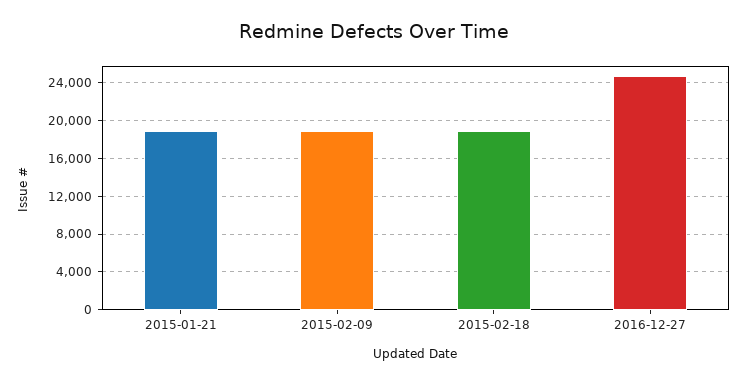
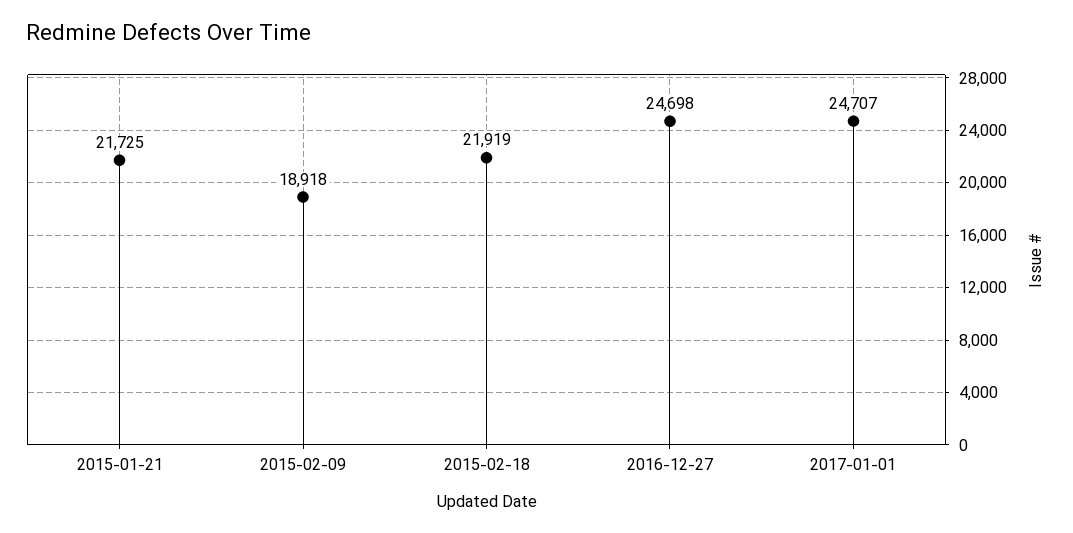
2015-01-21: 19000 -> 21725
2015-02-18: 19000 -> 21919
2017-01-01: none -> 24707

